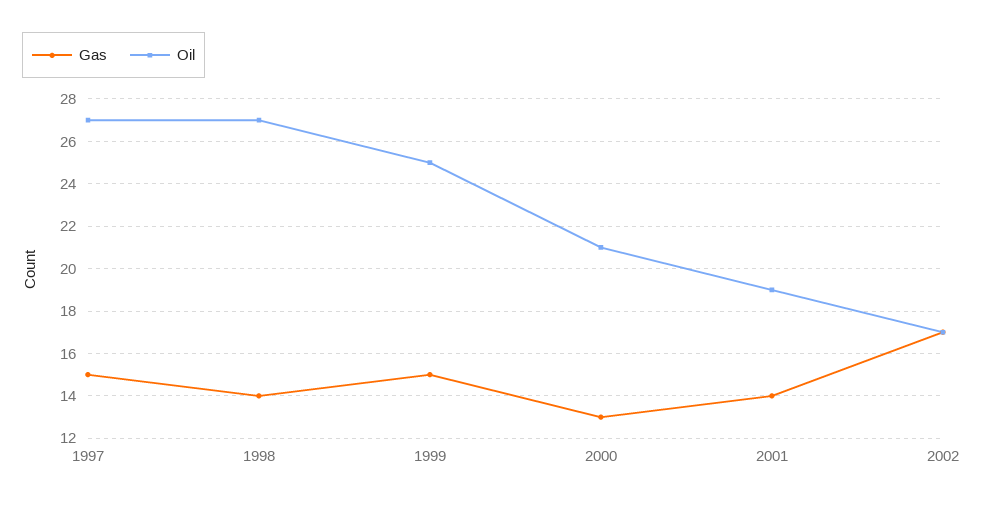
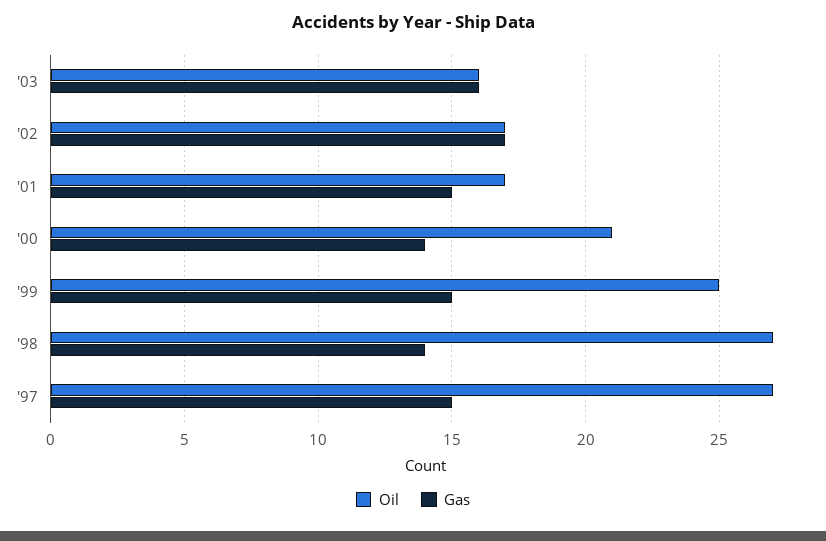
Gas, 2000: 13 -> 14
Gas, 2001: 14 -> 15
Oil, 2001: 19 -> 17
Oil, '03: none -> 16
Gas, '03: none -> 16

